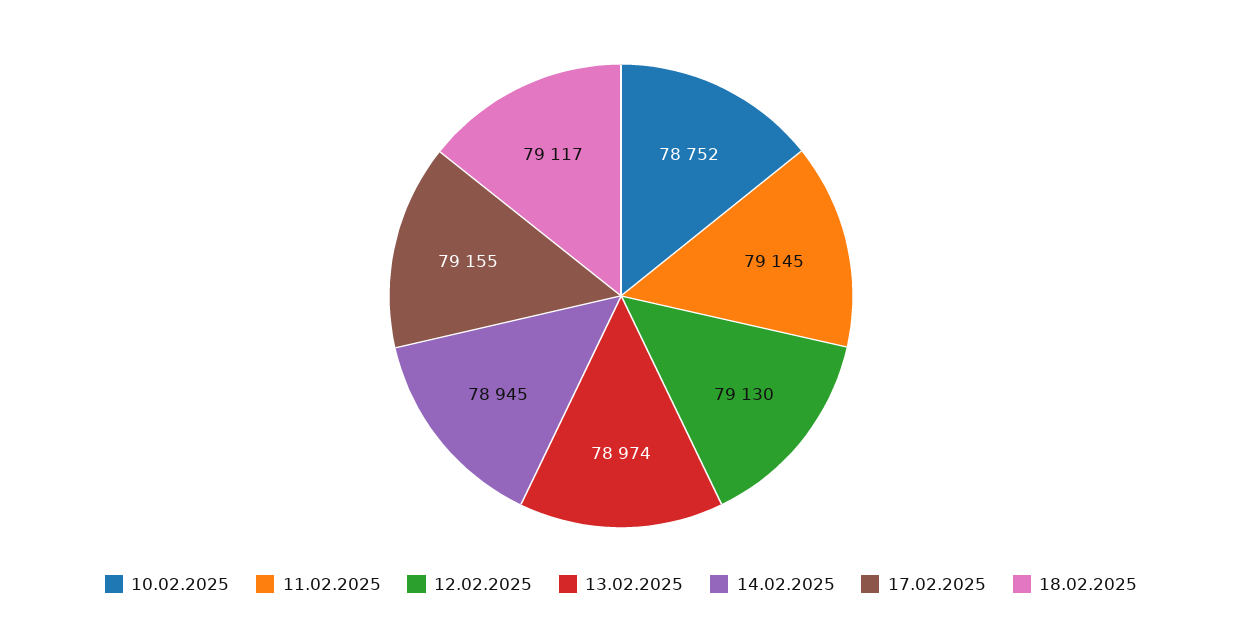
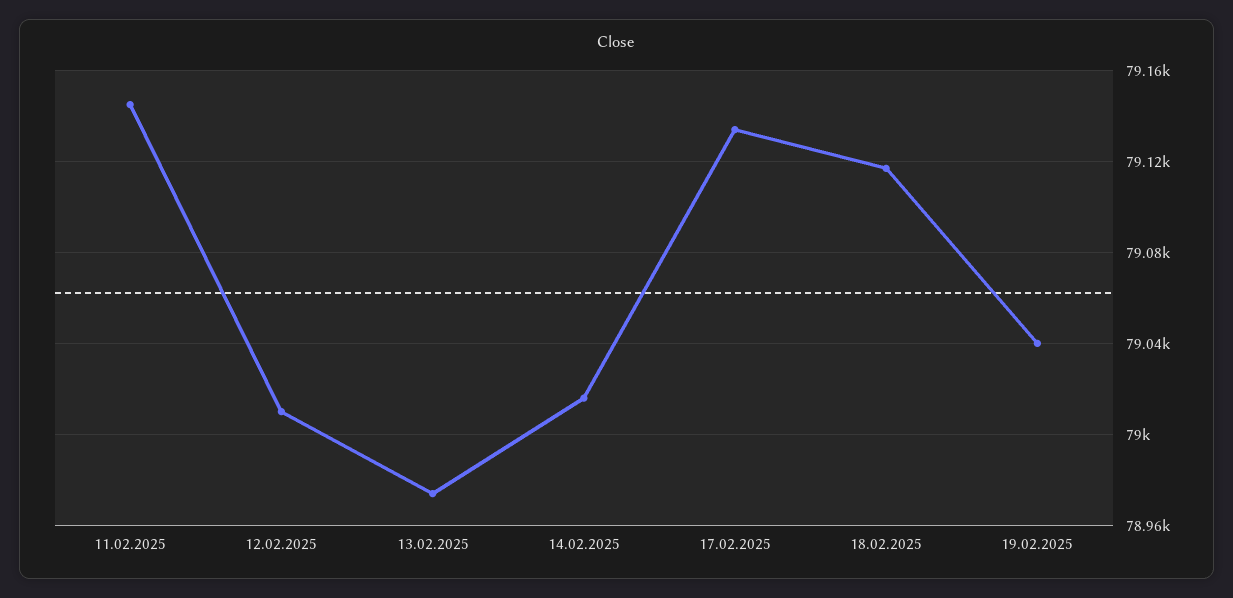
10.02.2025: 78752 -> none
12.02.2025: 79130 -> 79010
14.02.2025: 78945 -> 79015
17.02.2025: 79155 -> 79135
19.02.2025: none -> 79040

